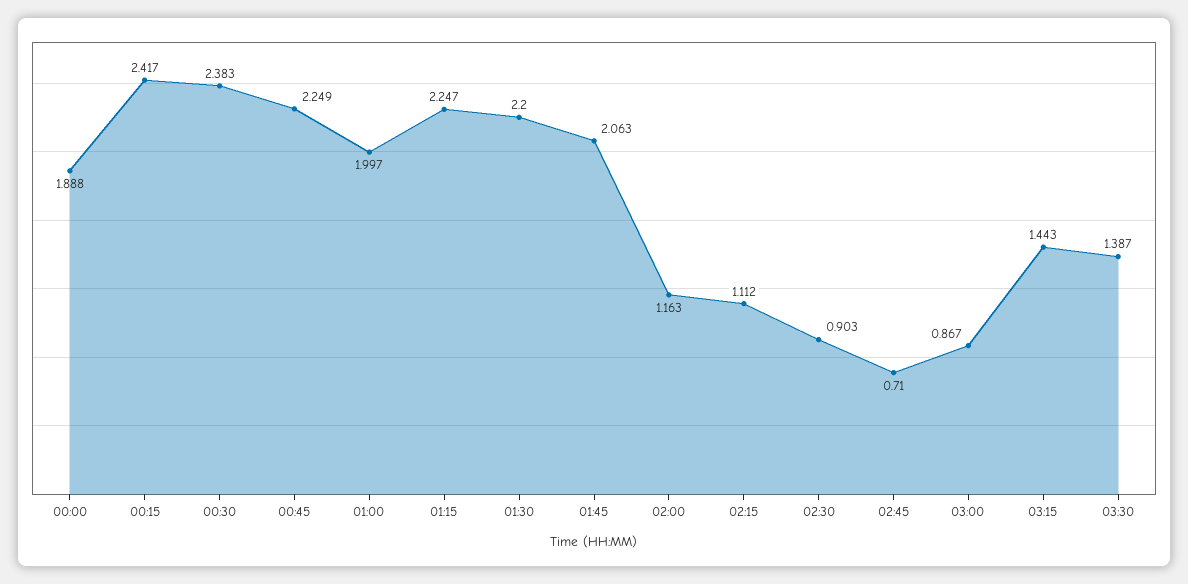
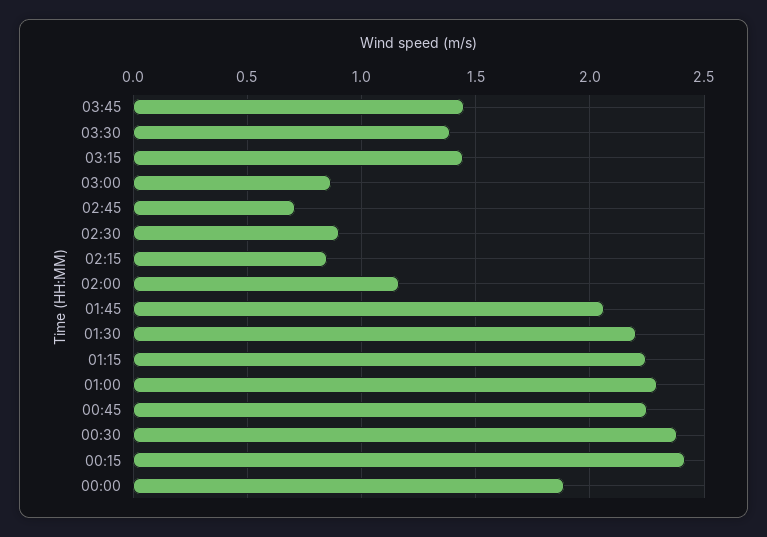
01:00: 1.997 -> 2.3
02:15: 1.112 -> 0.85
03:45: none -> 1.45

